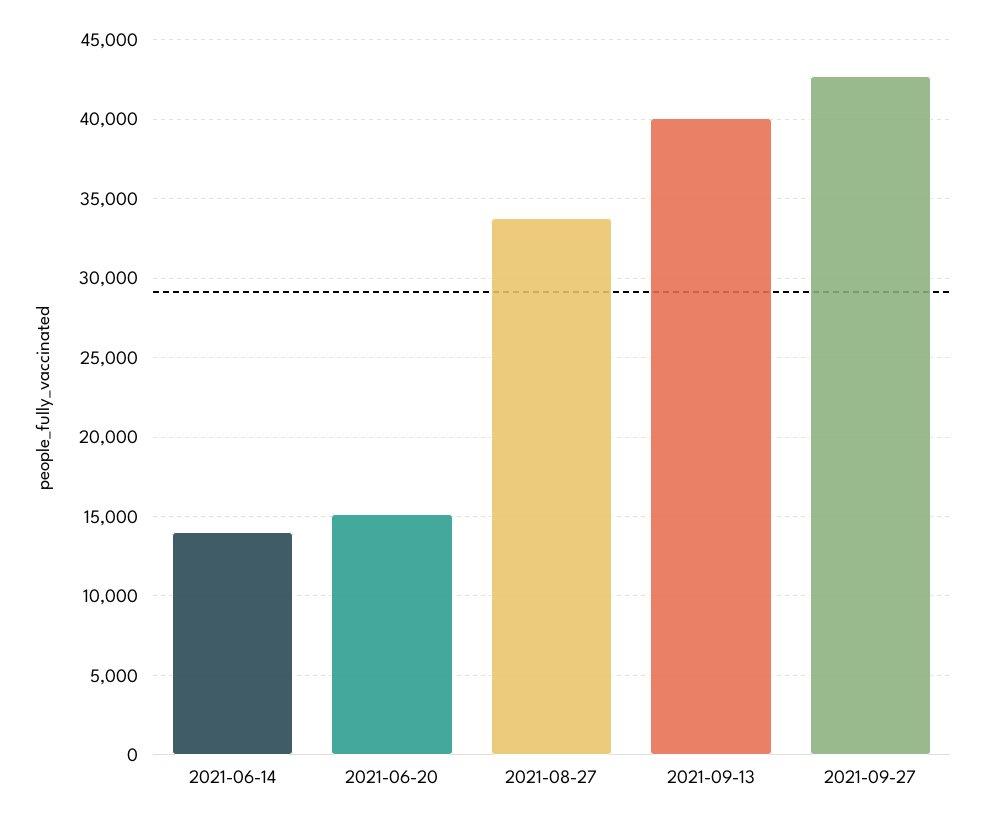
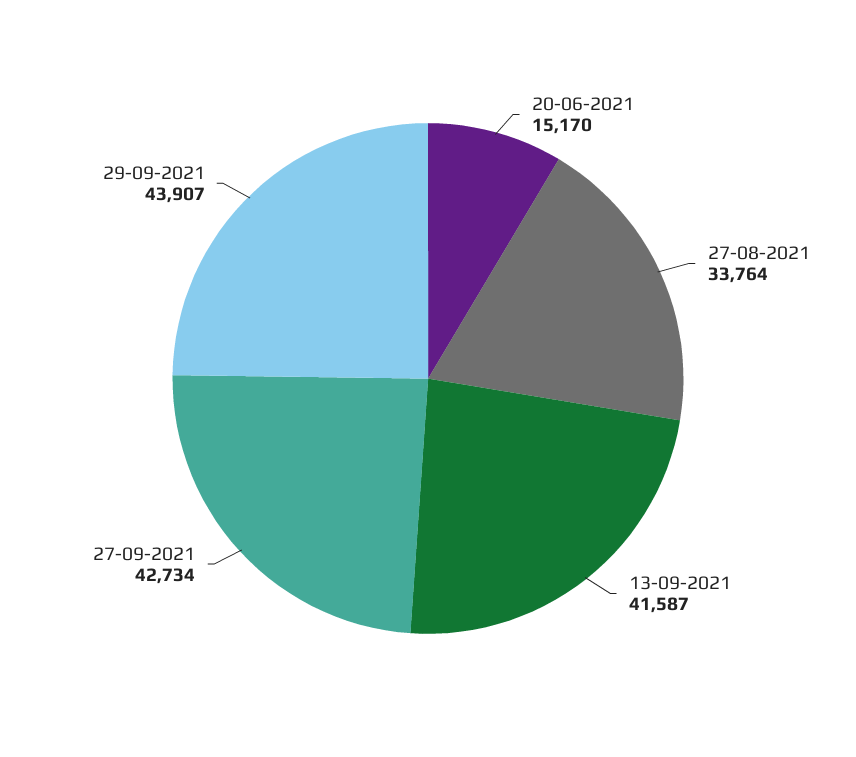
2021-06-14: 14000 -> none
2021-09-13: 40000 -> 41587
29-09-2021: none -> 43907

